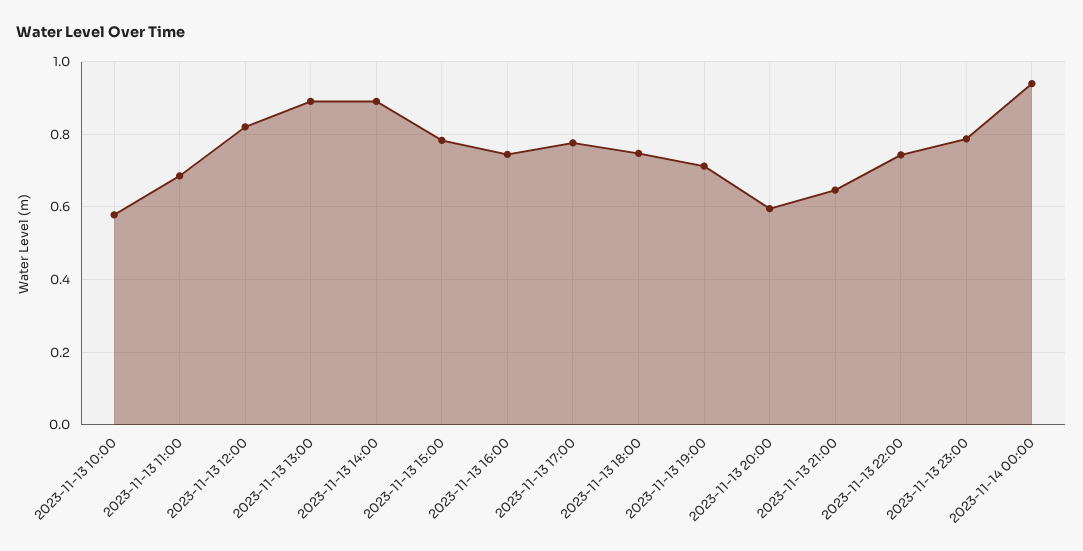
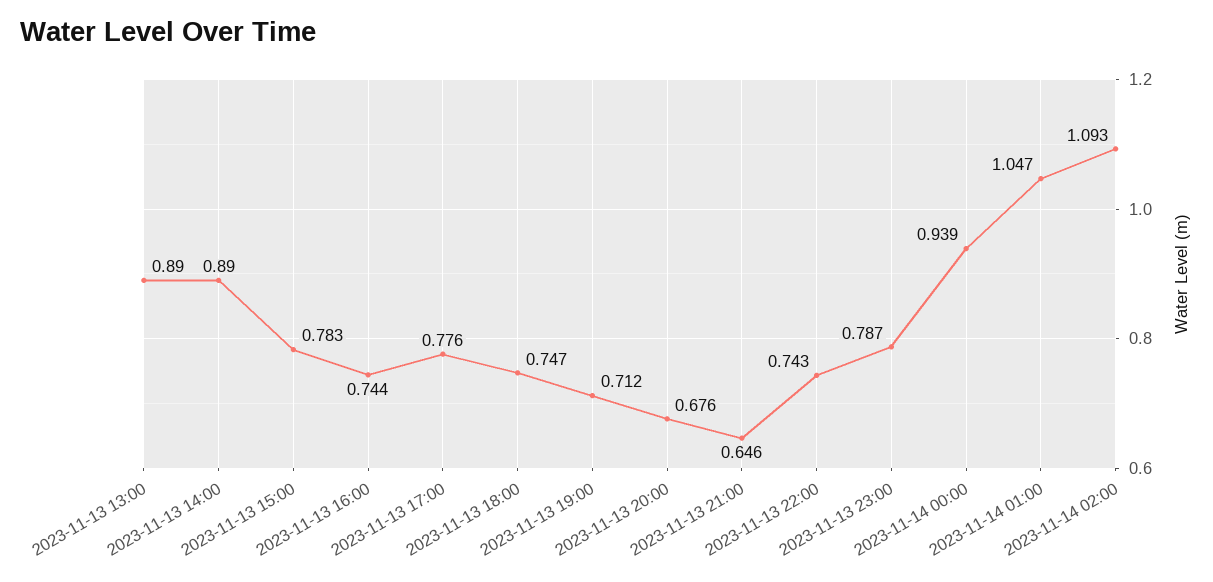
2023-11-13 10:00: 0.58 -> none
2023-11-13 11:00: 0.68 -> none
2023-11-13 12:00: 0.82 -> none
2023-11-13 20:00: 0.6 -> 0.676
2023-11-14 01:00: none -> 1.047
2023-11-14 02:00: none -> 1.093

